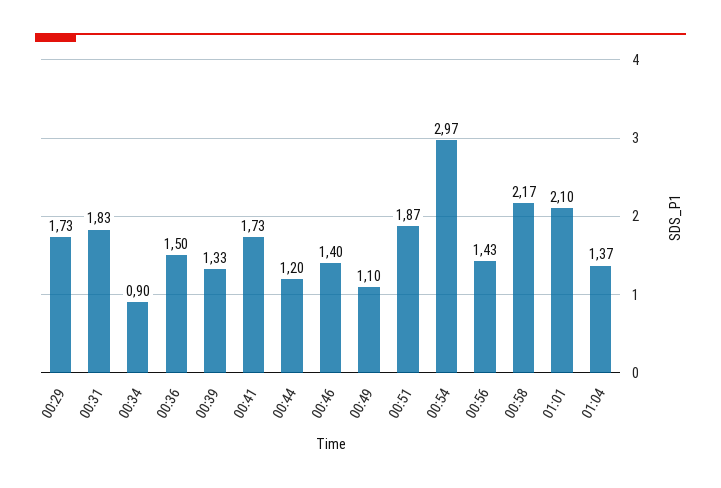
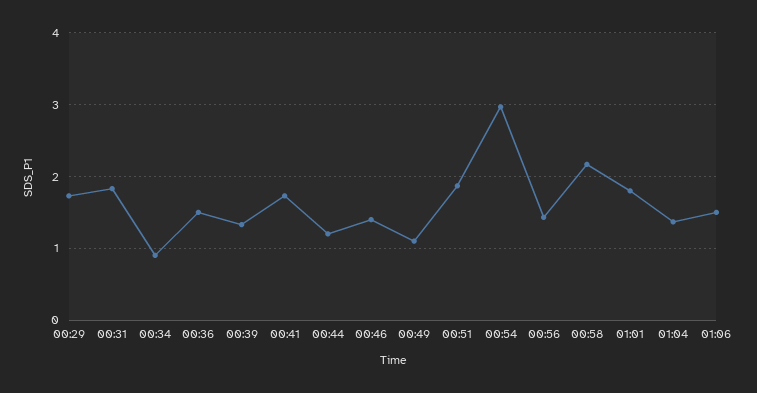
01:01: 2.1 -> 1.8
01:06: none -> 1.5

